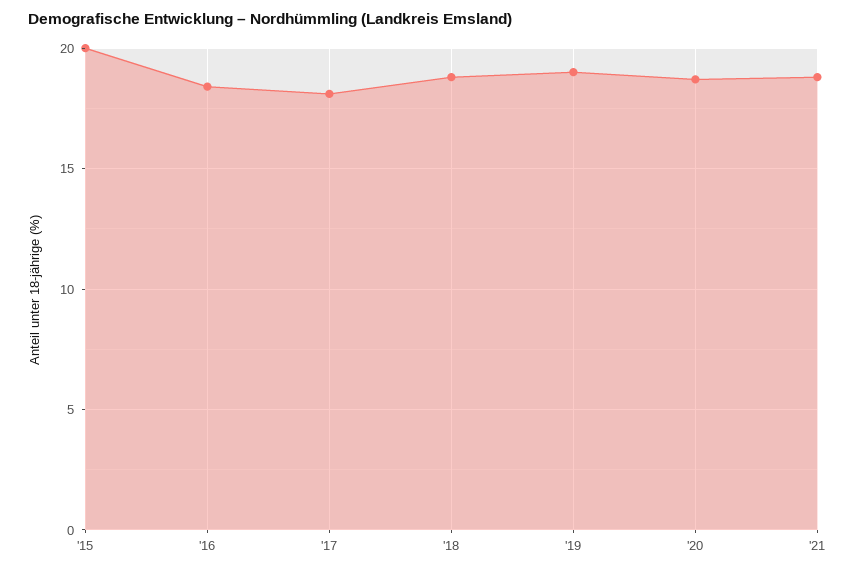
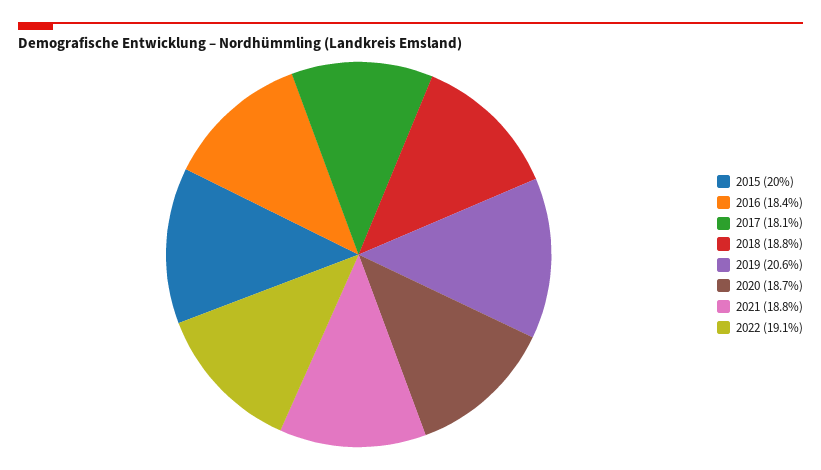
'19: 19 -> 20.6
2022: none -> 19.1

